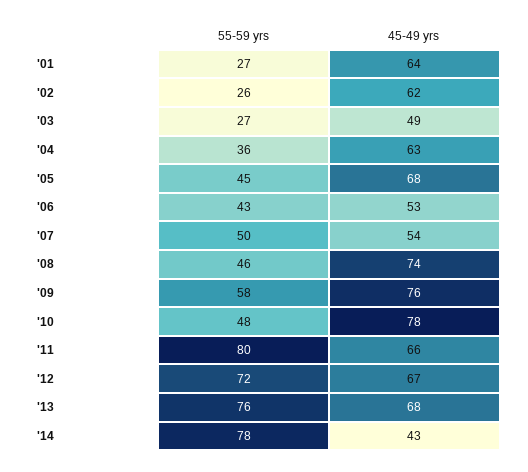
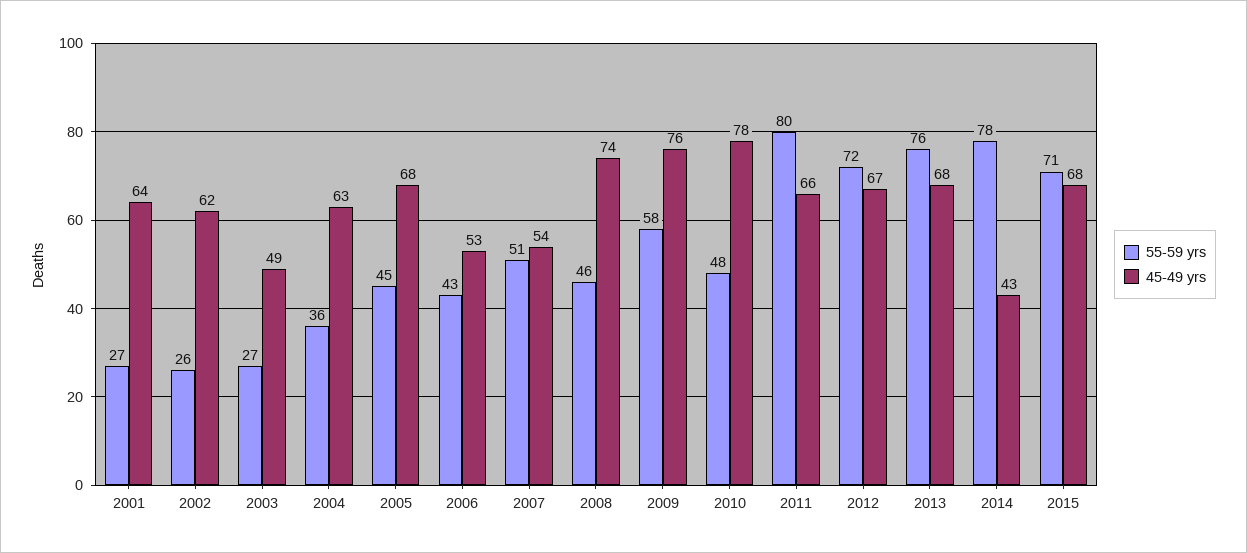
55-59 yrs, '07: 50 -> 51
55-59 yrs, 2015: none -> 71
45-49 yrs, 2015: none -> 68

